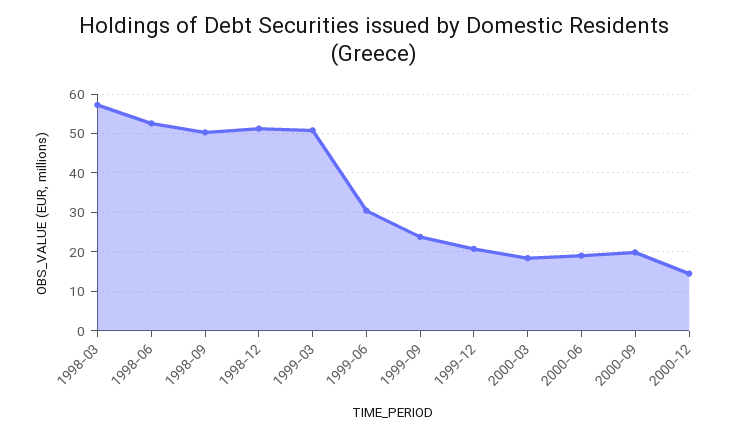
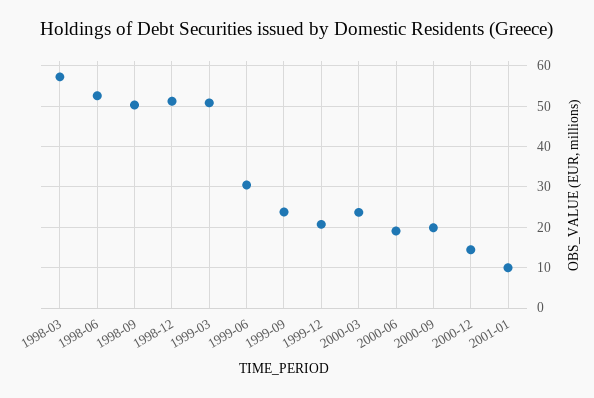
2000-03: 18 -> 24
2001-01: none -> 10

